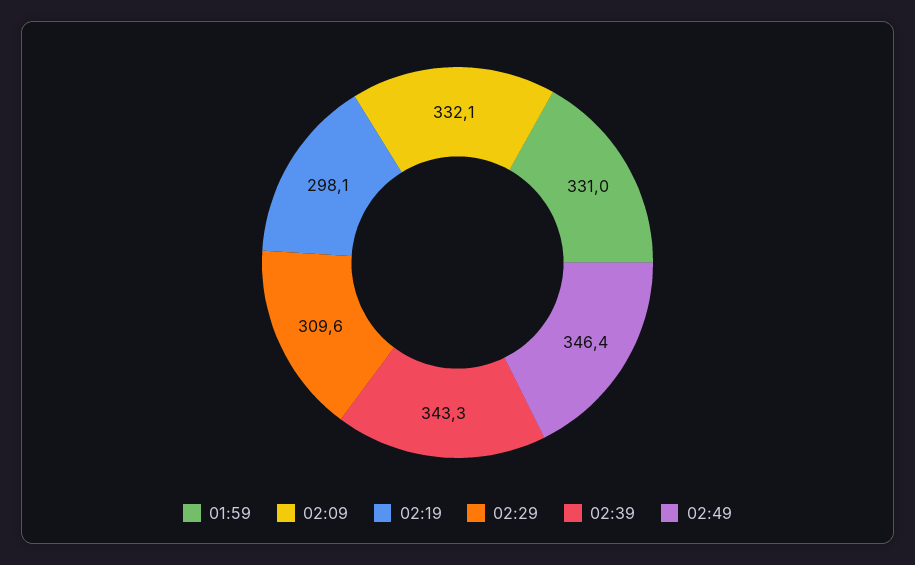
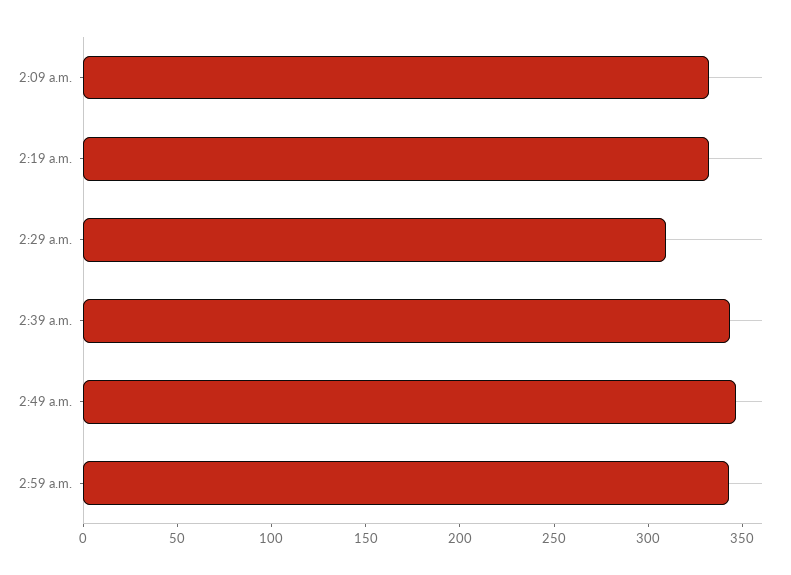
01:59: 331 -> none
02:19: 298.1 -> 330
2:59 a.m.: none -> 340

